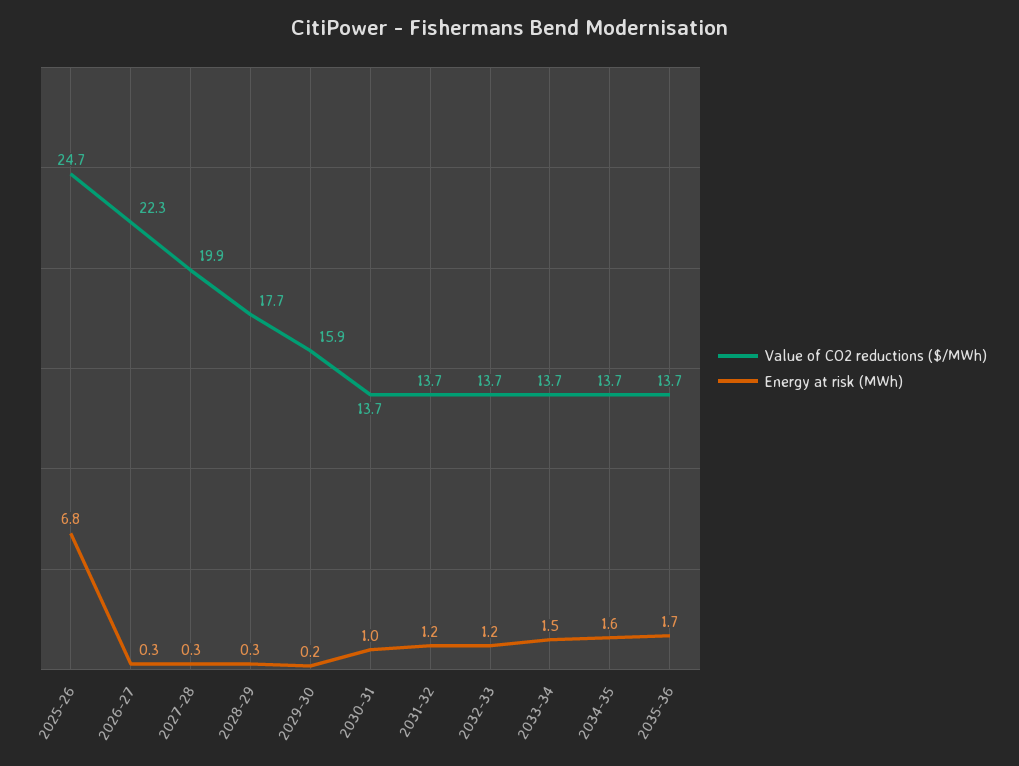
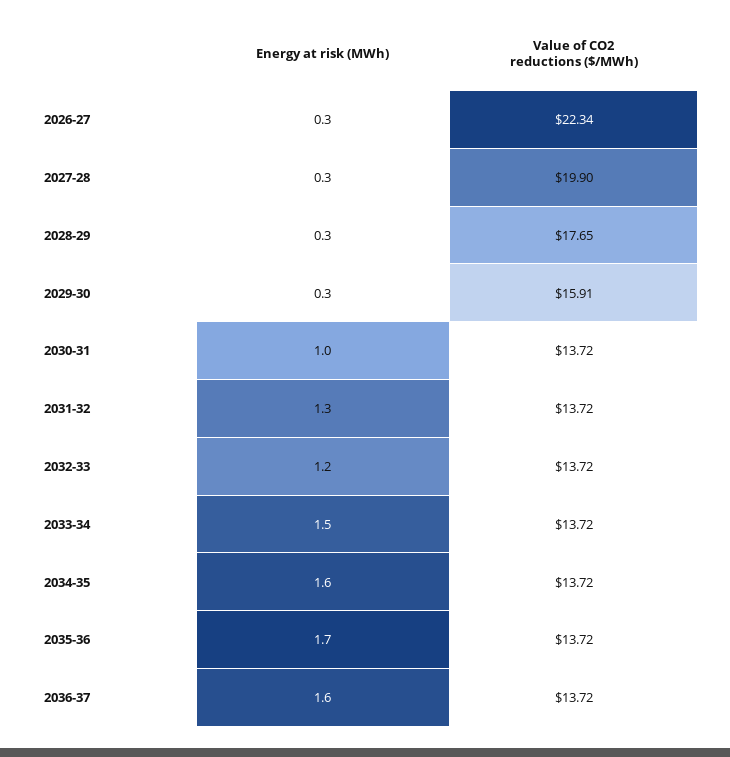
Value of CO2 reductions ($/MWh), 2025-26: 24.7 -> none
Energy at risk (MWh), 2025-26: 6.8 -> none
Energy at risk (MWh), 2029-30: 0.2 -> 0.3
Energy at risk (MWh), 2031-32: 1.2 -> 1.3
Energy at risk (MWh), 2036-37: none -> 1.6
Value of CO2 reductions ($/MWh), 2036-37: none -> 13.72

